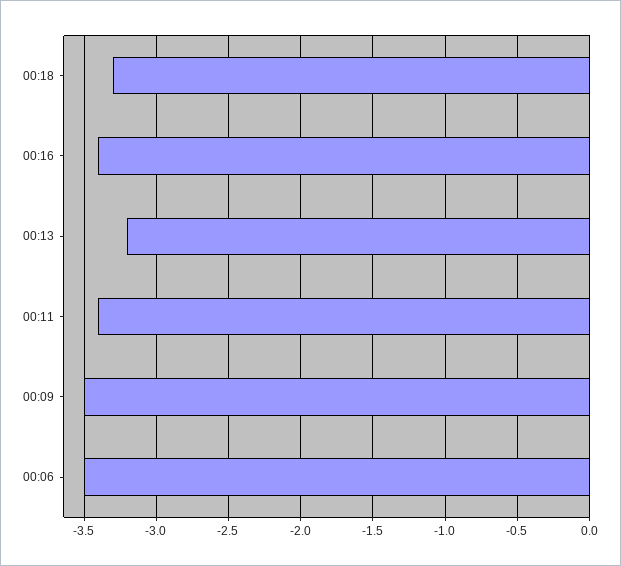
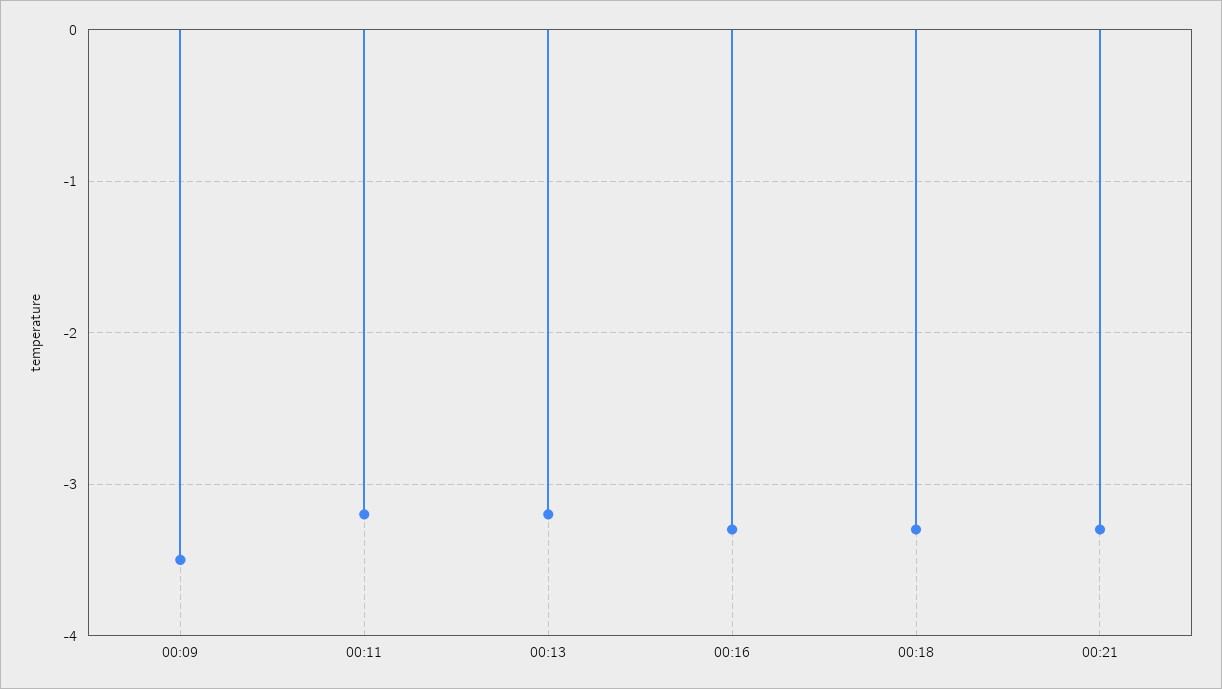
00:16: -3.4 -> -3.3
00:11: -3.4 -> -3.2
00:06: -3.5 -> none
00:21: none -> -3.3

